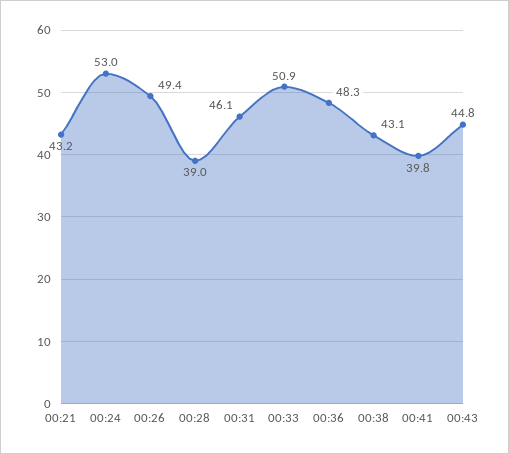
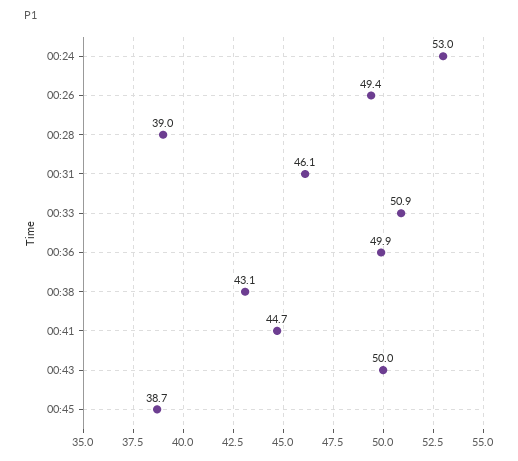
00:21: 43.2 -> none
00:36: 48.3 -> 49.9
00:41: 39.8 -> 44.7
00:43: 44.8 -> 50
00:45: none -> 38.7

